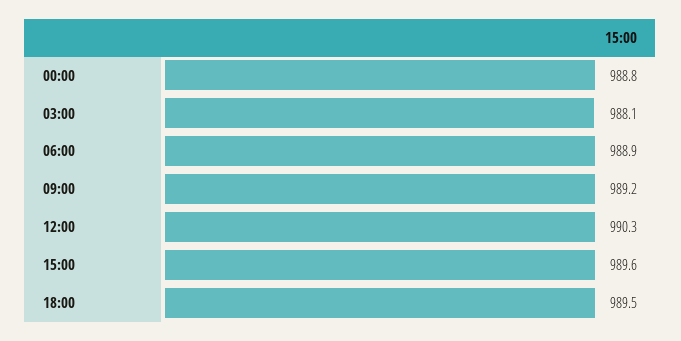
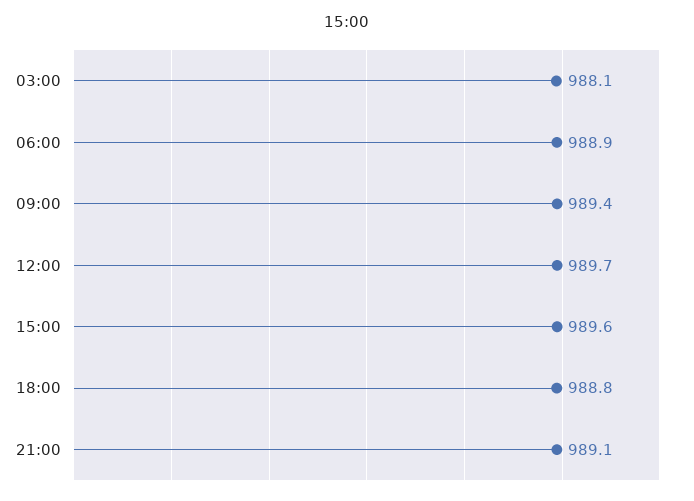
00:00: 988.8 -> none
09:00: 989.2 -> 989.4
12:00: 990.3 -> 989.7
18:00: 989.5 -> 988.8
21:00: none -> 989.1

